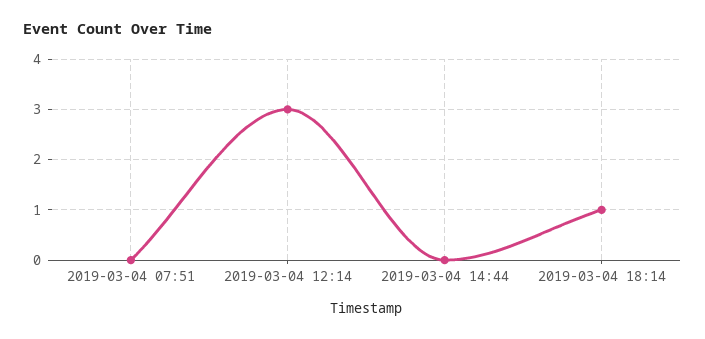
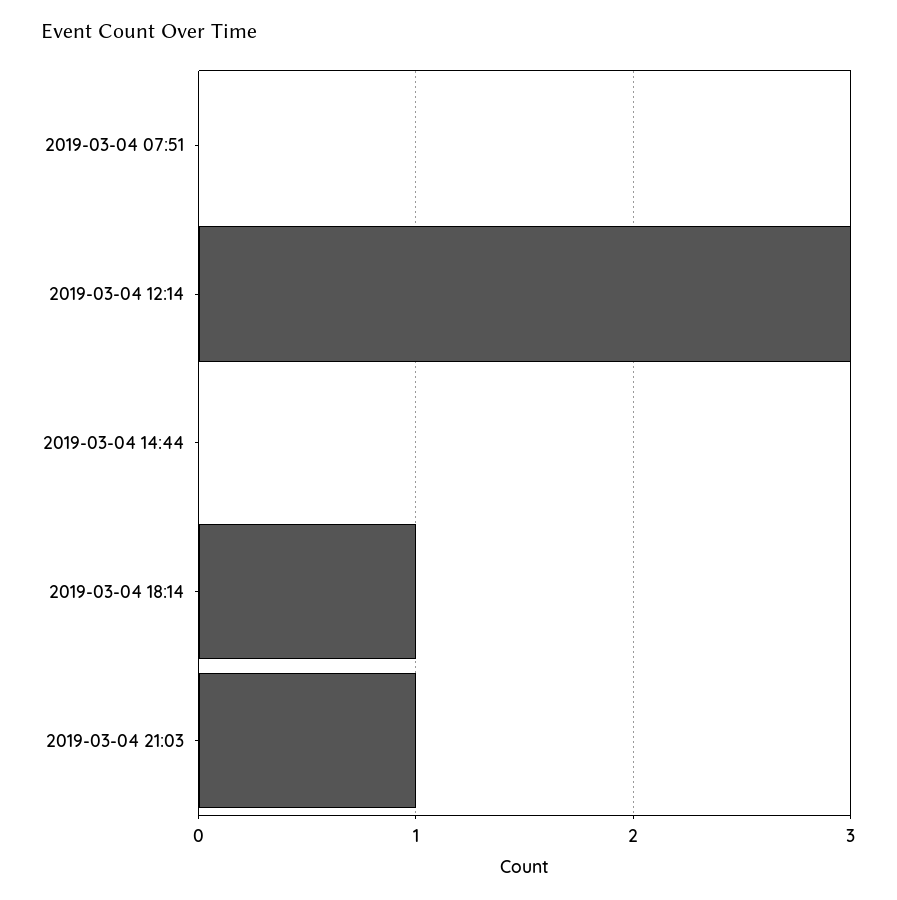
2019-03-04 21:03: none -> 1

